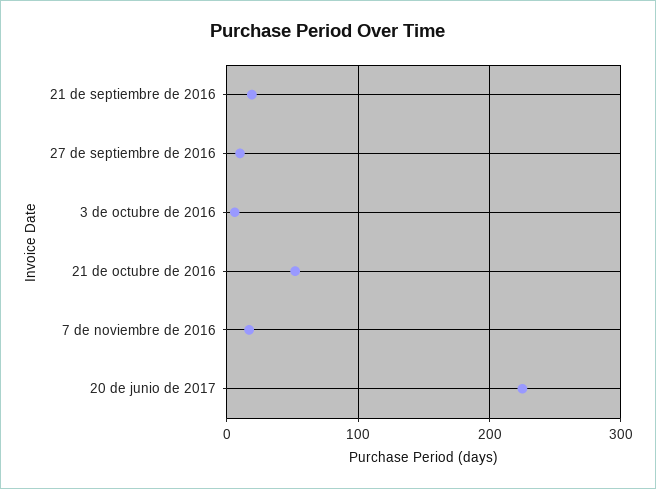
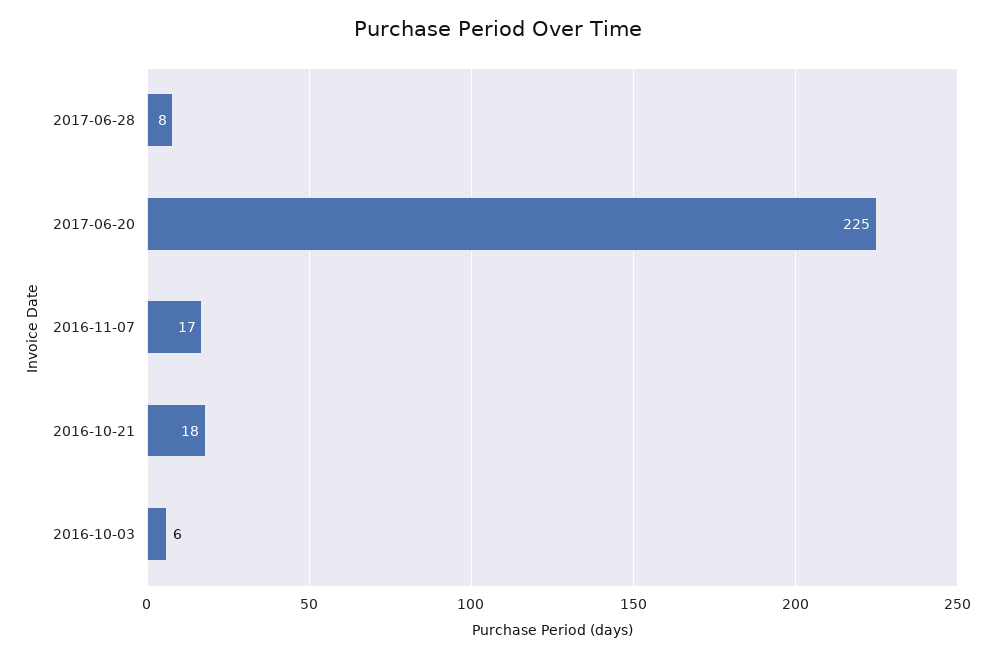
21 de septiembre de 2016: 20 -> none
27 de septiembre de 2016: 10 -> none
21 de octubre de 2016: 50 -> 18
2017-06-28: none -> 8

